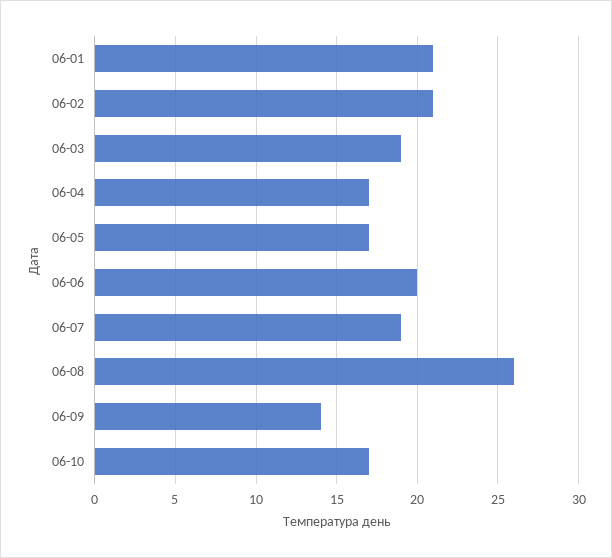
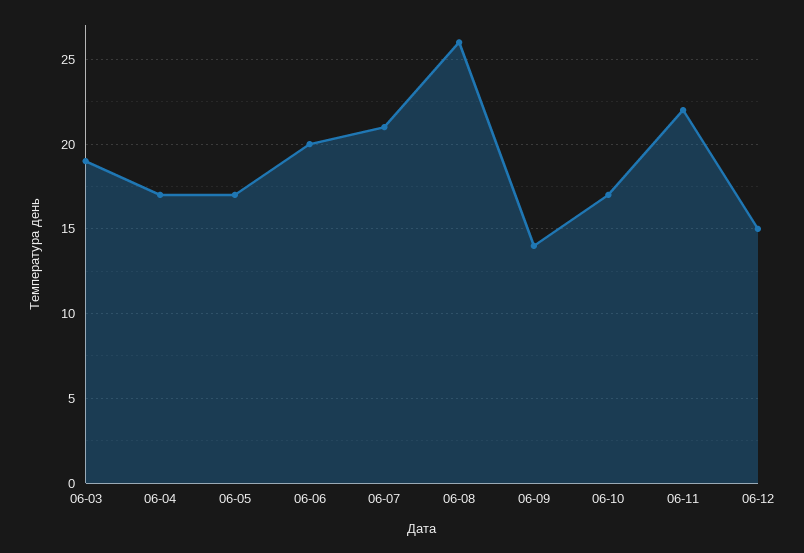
06-01: 21 -> none
06-02: 21 -> none
06-07: 19 -> 21
06-11: none -> 22
06-12: none -> 15

